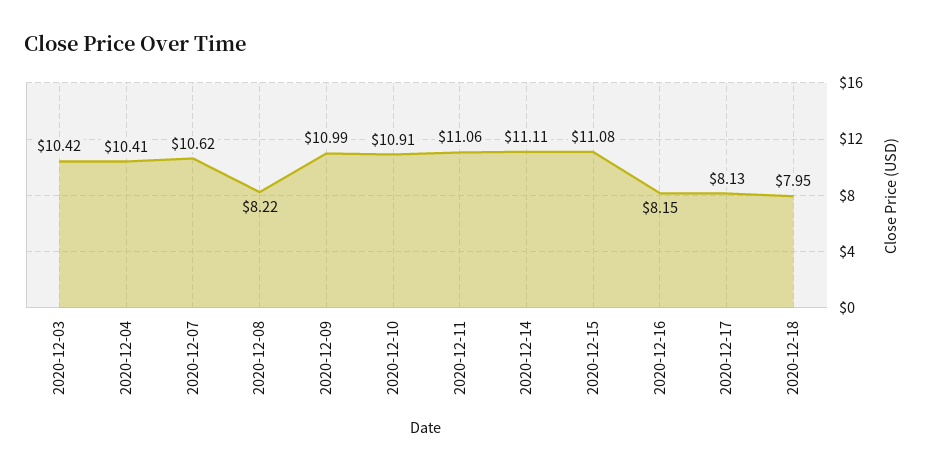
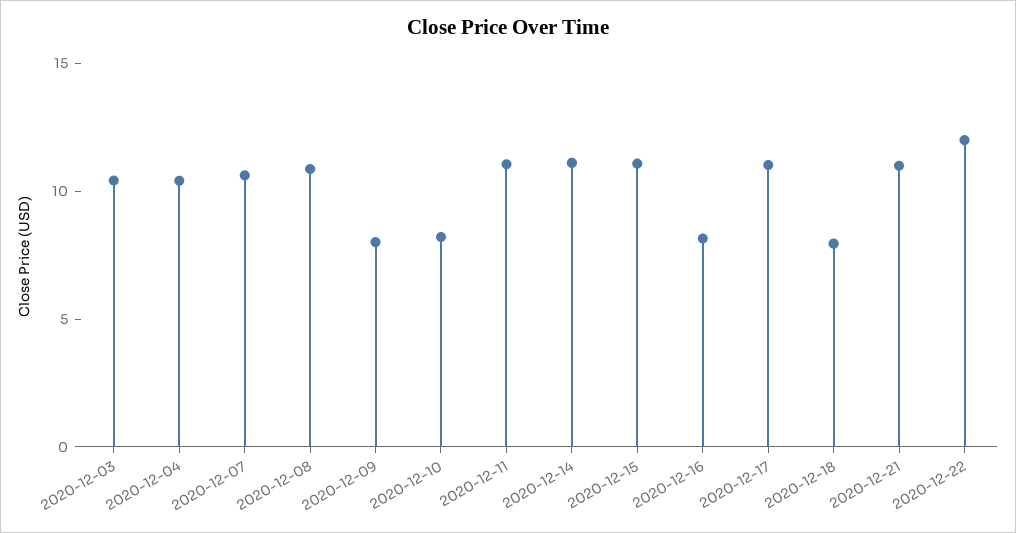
2020-12-08: 8.22 -> 11
2020-12-09: 10.99 -> 8
2020-12-10: 10.91 -> 8
2020-12-17: 8.13 -> 11
2020-12-21: none -> 11
2020-12-22: none -> 12

